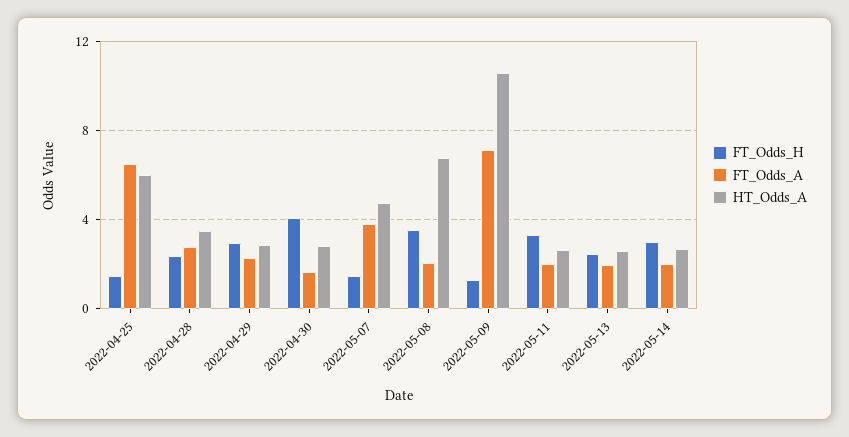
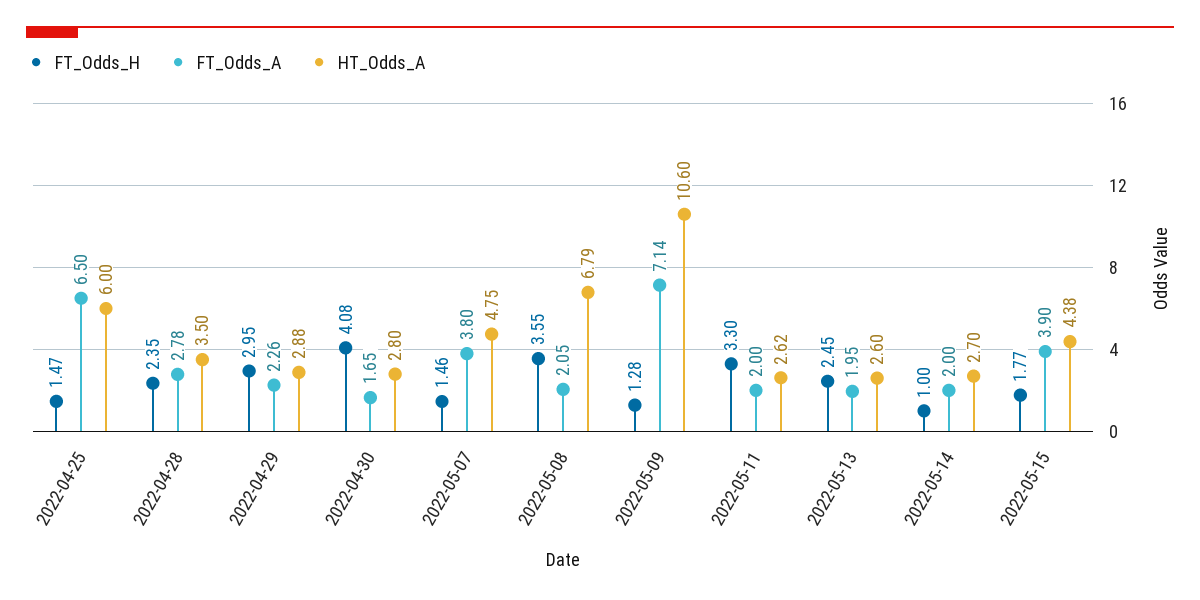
FT_Odds_H, 2022-05-14: 3 -> 1
FT_Odds_H, 2022-05-15: none -> 1.77
FT_Odds_A, 2022-05-15: none -> 3.9
HT_Odds_A, 2022-05-15: none -> 4.38

